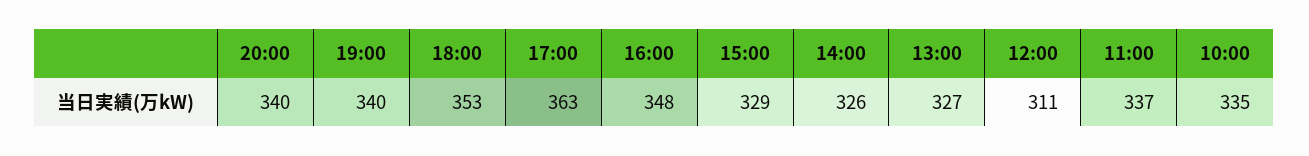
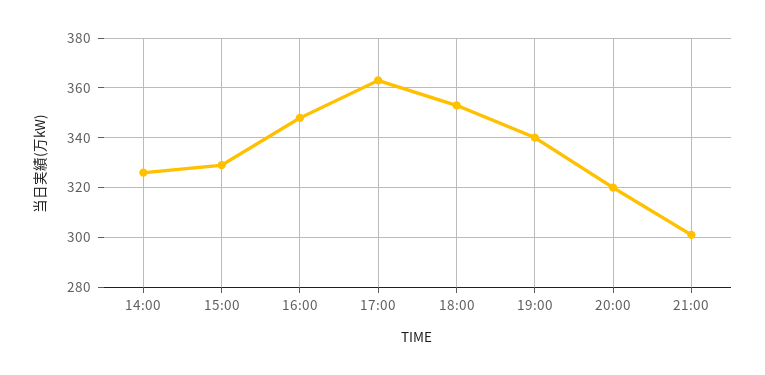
20:00: 340 -> 320
13:00: 327 -> none
12:00: 311 -> none
11:00: 337 -> none
10:00: 335 -> none
21:00: none -> 300

